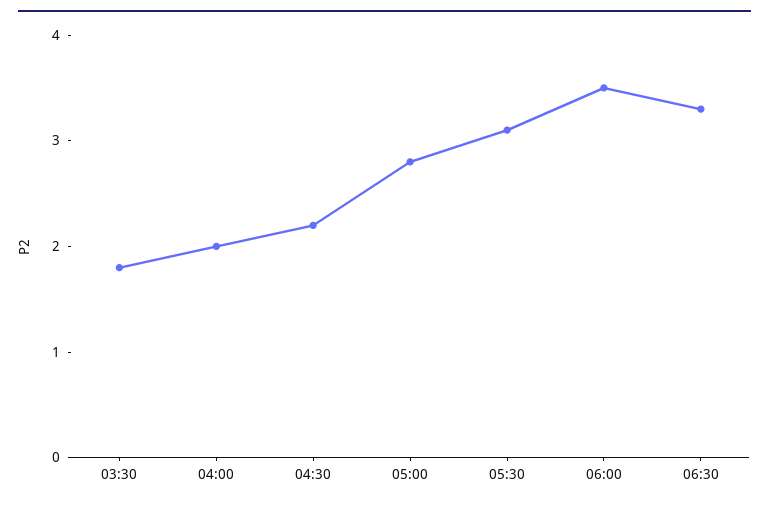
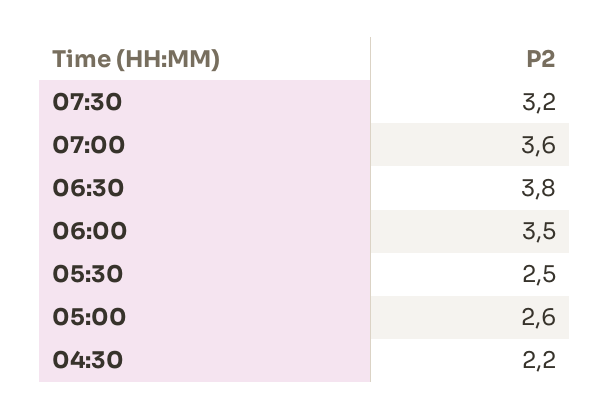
03:30: 1.8 -> none
04:00: 2 -> none
05:00: 2.8 -> 2.6
05:30: 3.1 -> 2.5
06:30: 3.3 -> 3.8
07:30: none -> 3.2
07:00: none -> 3.6

